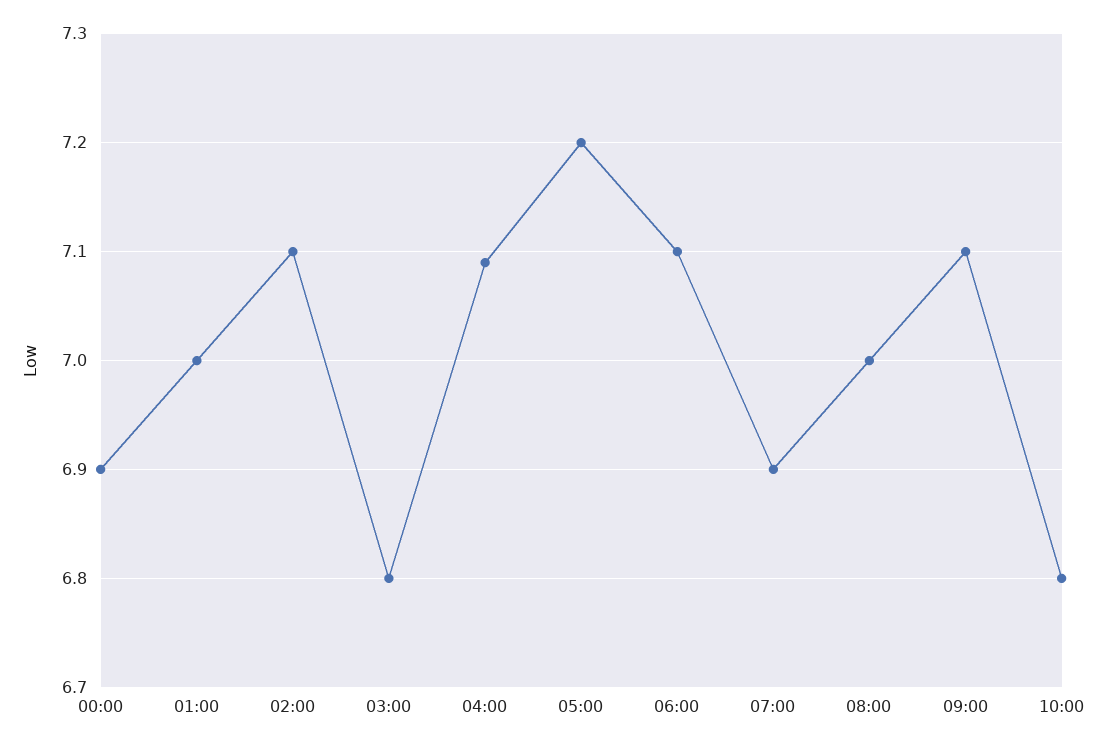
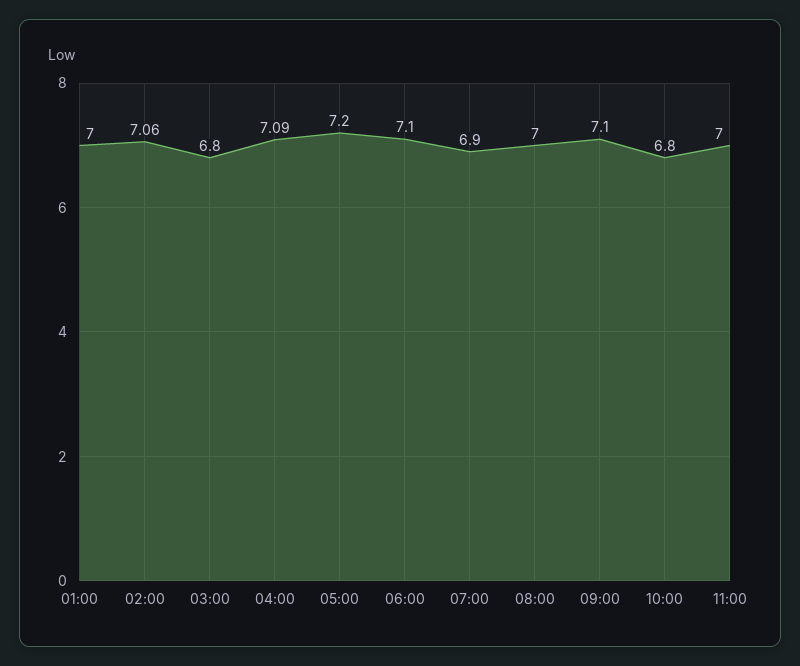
00:00: 6.9 -> none
02:00: 7.1 -> 7.06
11:00: none -> 7

